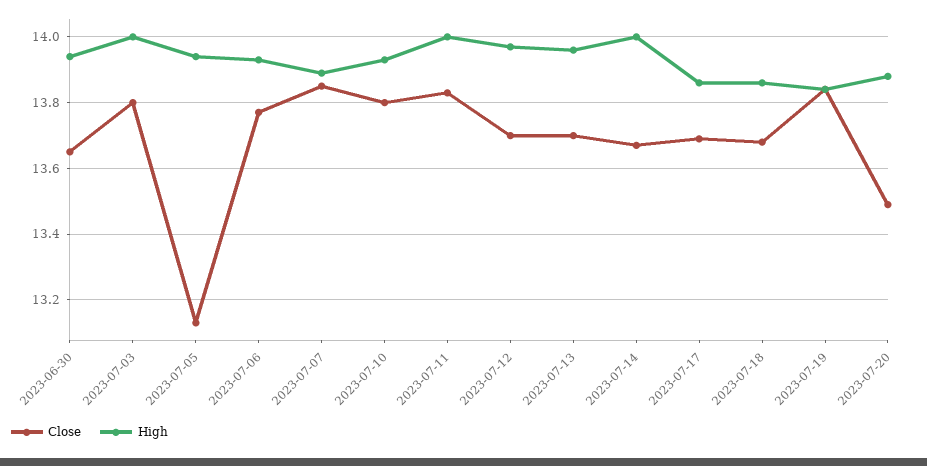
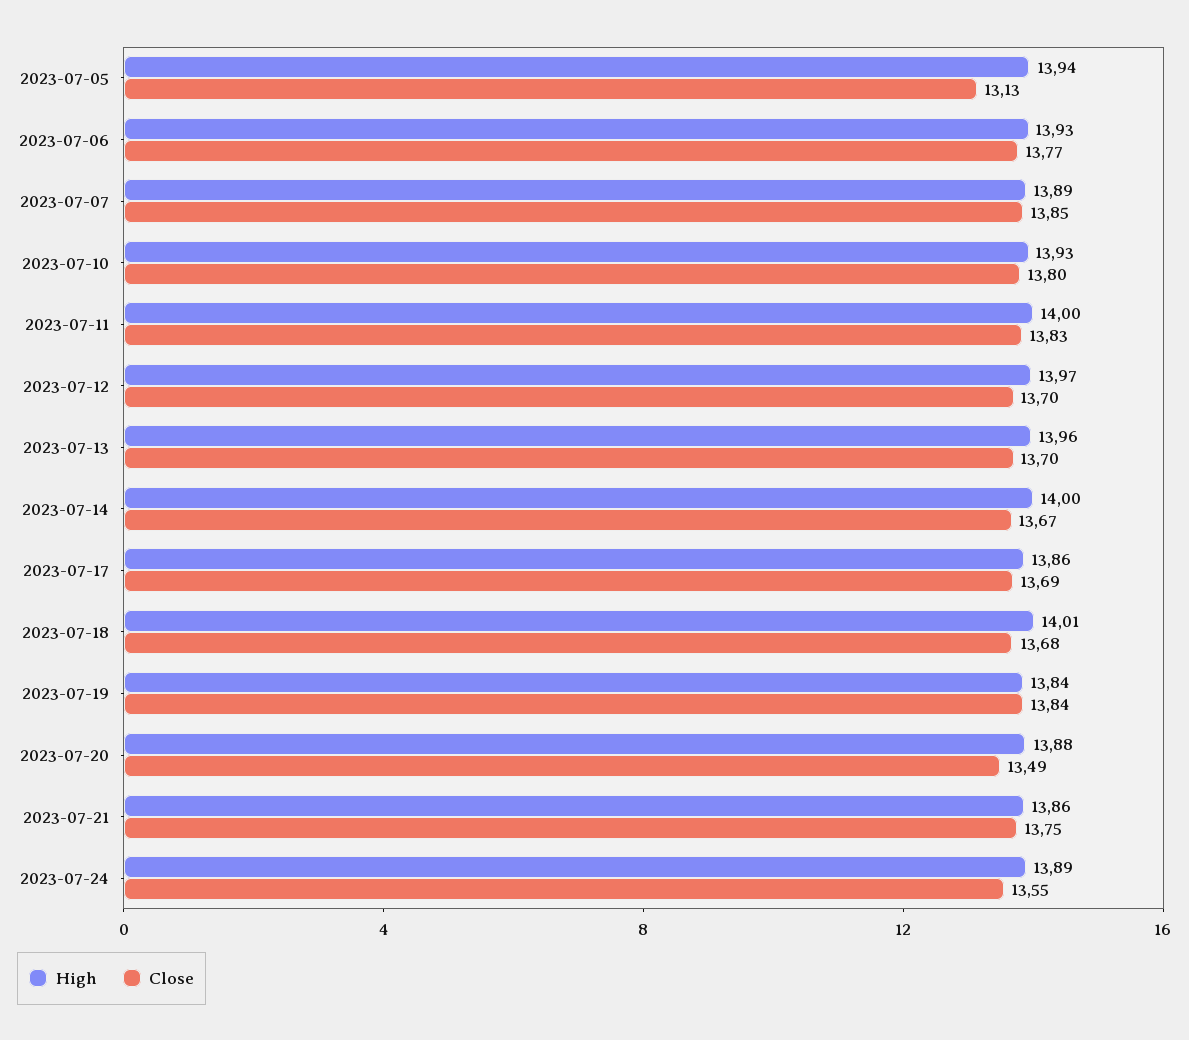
Close, 2023-06-30: 13.65 -> none
High, 2023-06-30: 13.95 -> none
Close, 2023-07-03: 13.8 -> none
High, 2023-07-03: 14 -> none
High, 2023-07-18: 13.85 -> 14.01
High, 2023-07-21: none -> 13.86
Close, 2023-07-21: none -> 13.75
High, 2023-07-24: none -> 13.89
Close, 2023-07-24: none -> 13.55

